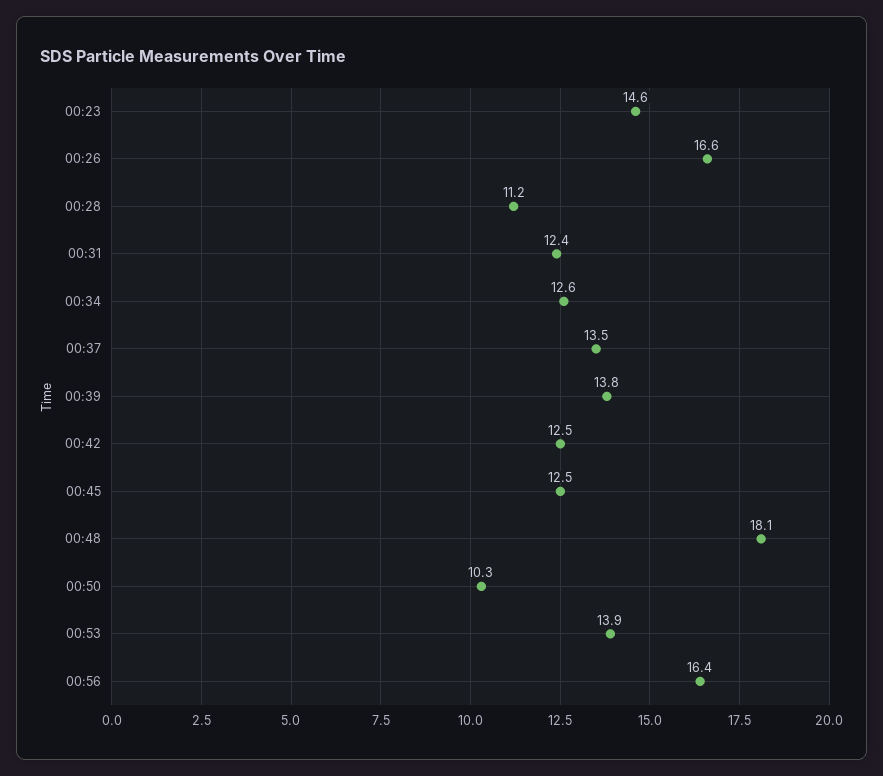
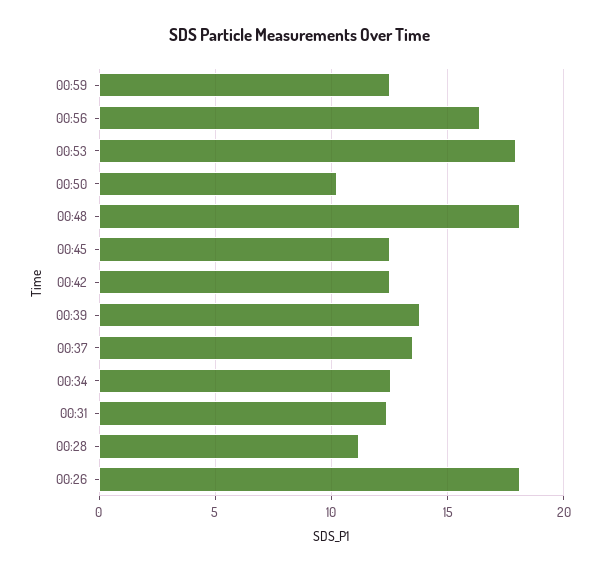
00:23: 14.6 -> none
00:26: 16.6 -> 18
00:53: 13.9 -> 18
00:59: none -> 12.5

